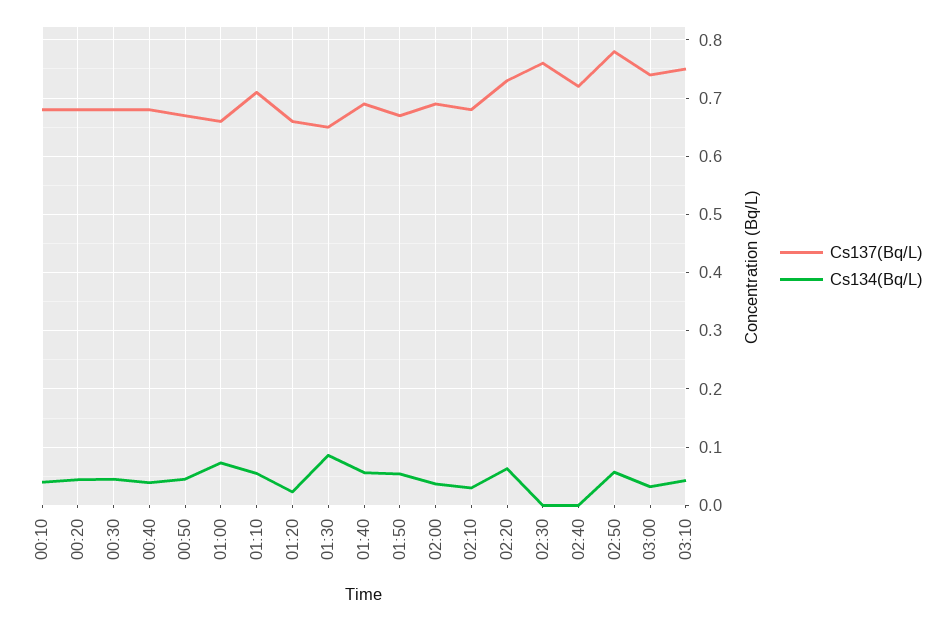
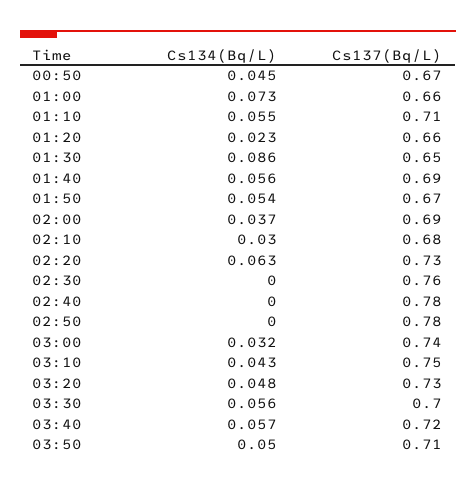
Cs137(Bq/L), 00:10: 0.68 -> none
Cs134(Bq/L), 00:10: 0.04 -> none
Cs137(Bq/L), 00:20: 0.68 -> none
Cs134(Bq/L), 00:20: 0.04 -> none
Cs137(Bq/L), 00:30: 0.68 -> none
Cs134(Bq/L), 00:30: 0.04 -> none
Cs137(Bq/L), 00:40: 0.68 -> none
Cs134(Bq/L), 00:40: 0.04 -> none
Cs137(Bq/L), 02:40: 0.72 -> 0.78
Cs134(Bq/L), 02:50: 0.06 -> 0
Cs134(Bq/L), 03:20: none -> 0.048
Cs137(Bq/L), 03:20: none -> 0.73
Cs134(Bq/L), 03:30: none -> 0.056
Cs137(Bq/L), 03:30: none -> 0.7
Cs134(Bq/L), 03:40: none -> 0.057
Cs137(Bq/L), 03:40: none -> 0.72
Cs134(Bq/L), 03:50: none -> 0.05
Cs137(Bq/L), 03:50: none -> 0.71

